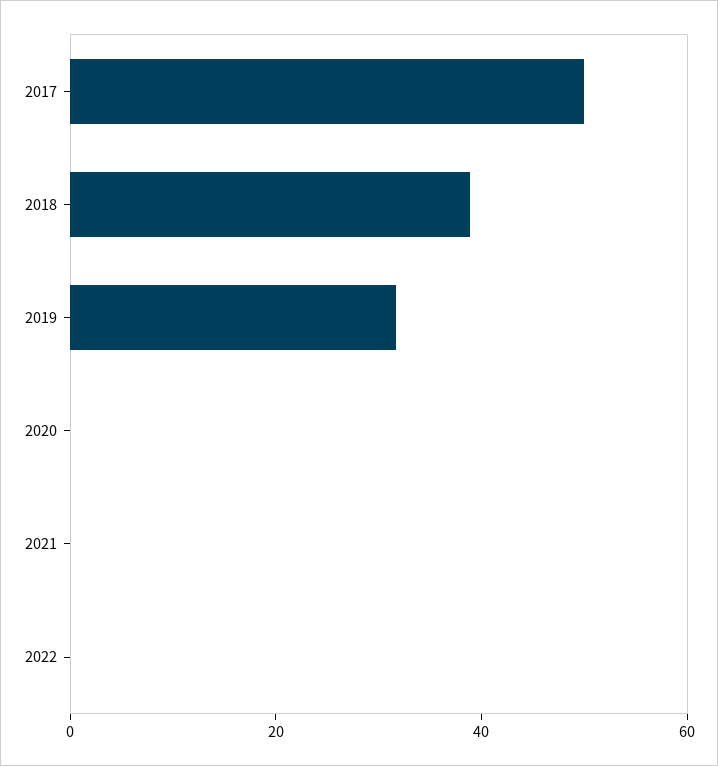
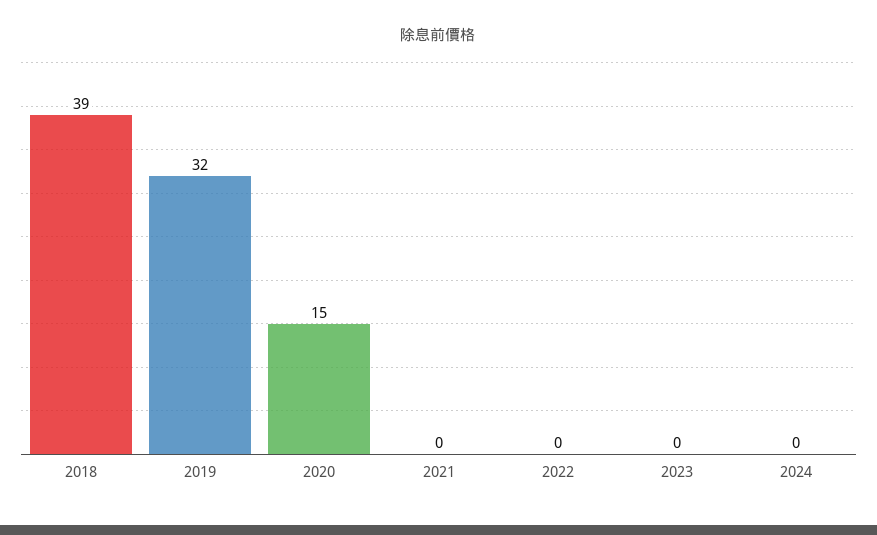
2017: 50 -> none
2020: 0 -> 15
2023: none -> 0
2024: none -> 0

